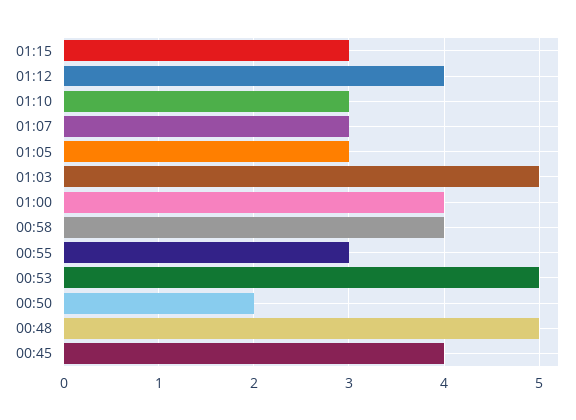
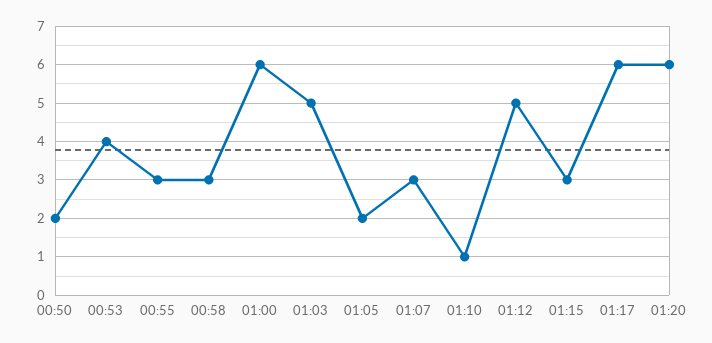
01:12: 4 -> 5
01:10: 3 -> 1
01:05: 3 -> 2
01:00: 4 -> 6
00:58: 4 -> 3
00:53: 5 -> 4
00:48: 5 -> none
00:45: 4 -> none
01:17: none -> 6
01:20: none -> 6

